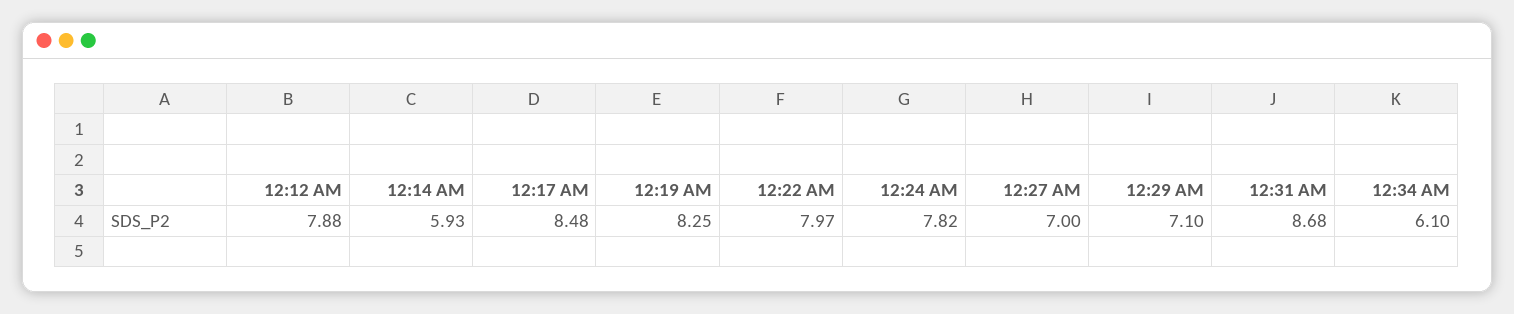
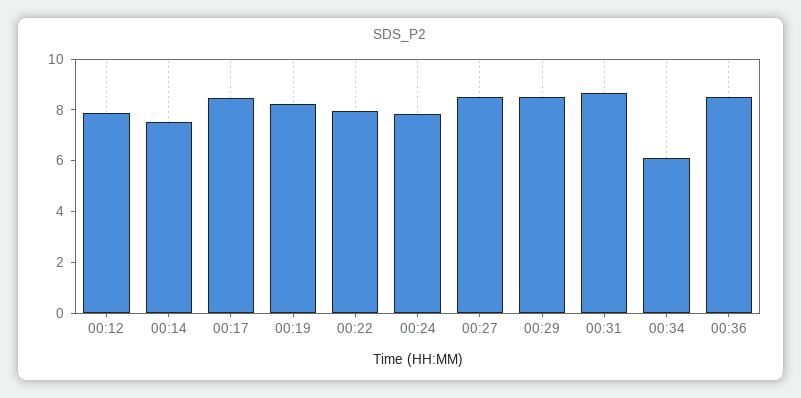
12:14 AM: 5.93 -> 7.5
12:27 AM: 7 -> 8.5
12:29 AM: 7.1 -> 8.5
00:36: none -> 8.5

